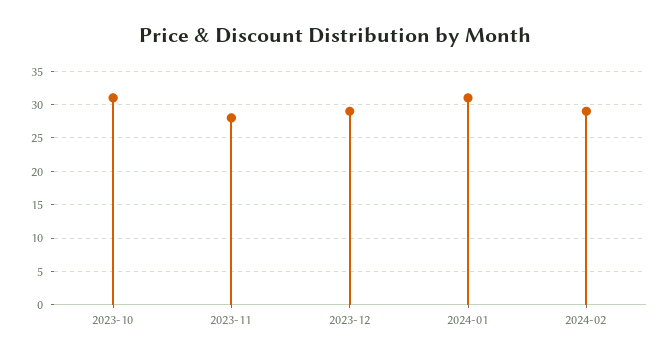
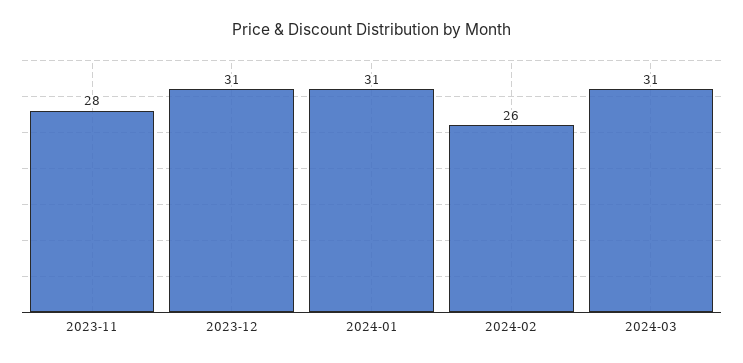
2023-10: 31 -> none
2023-12: 29 -> 31
2024-02: 29 -> 26
2024-03: none -> 31

